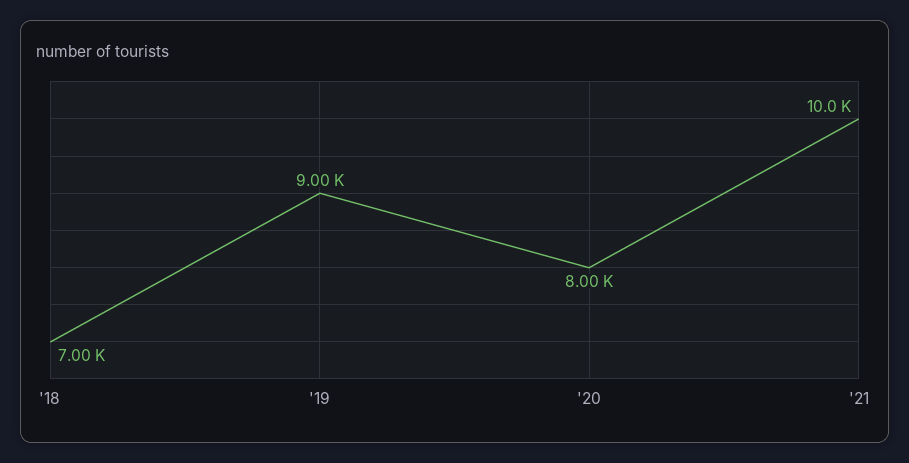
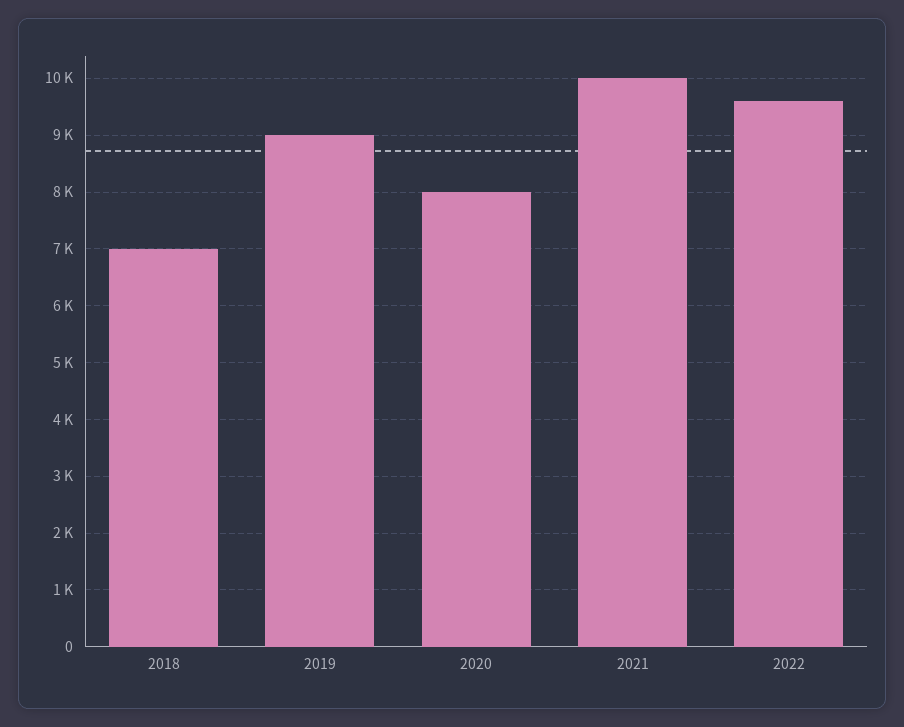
2022: none -> 9600

